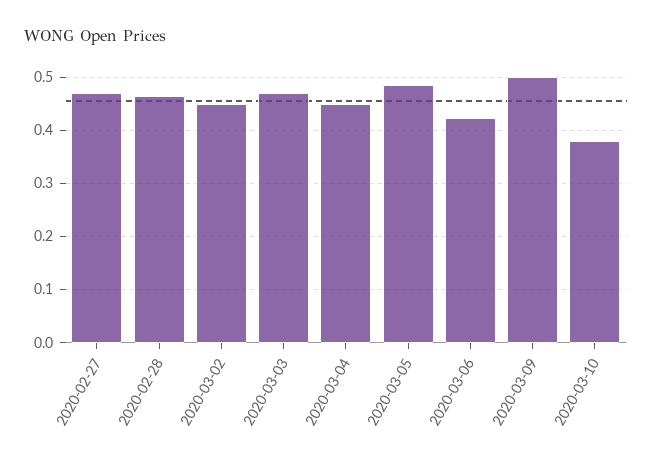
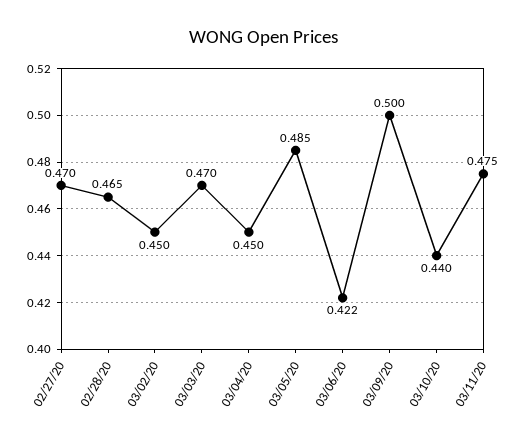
2020-03-10: 0.38 -> 0.44
03/11/20: none -> 0.475

